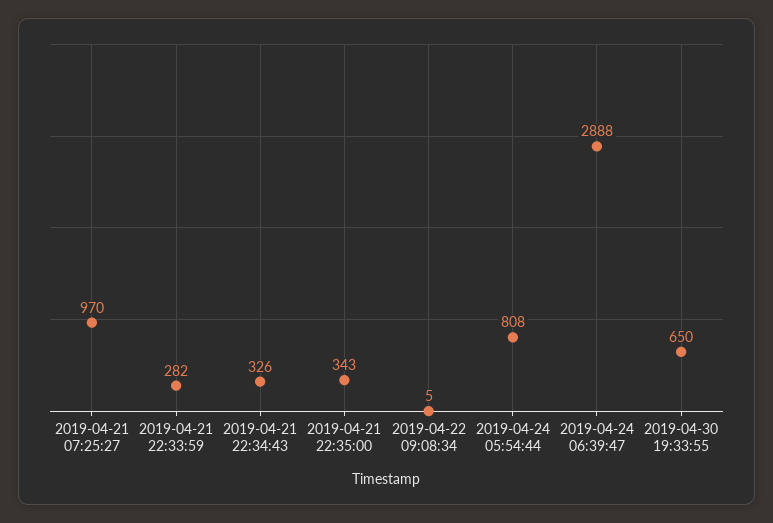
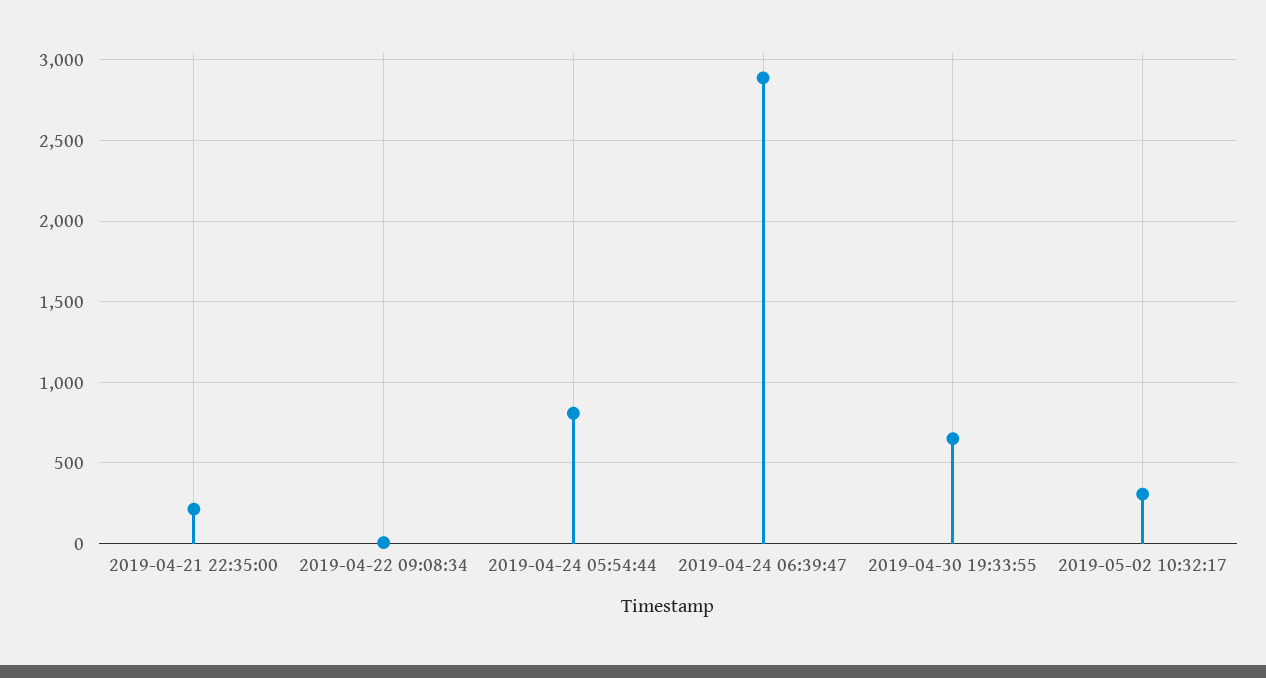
2019-04-21 07:25:27: 970 -> none
2019-04-21 22:33:59: 282 -> none
2019-04-21 22:34:43: 326 -> none
2019-04-21 22:35:00: 343 -> 200
2019-05-02 10:32:17: none -> 300

